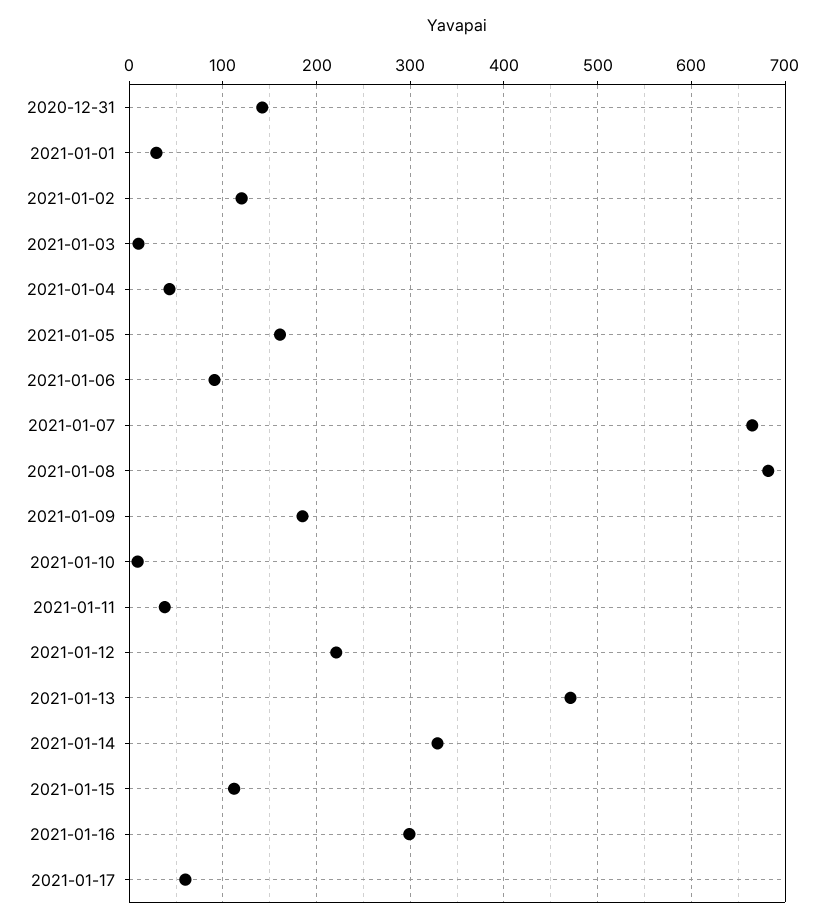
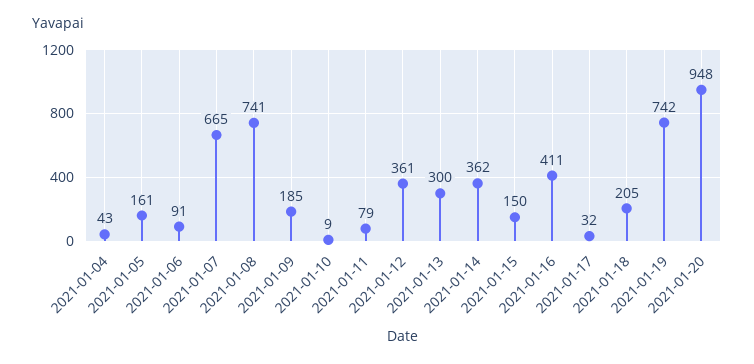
2020-12-31: 140 -> none
2021-01-01: 30 -> none
2021-01-02: 120 -> none
2021-01-03: 10 -> none
2021-01-08: 680 -> 741
2021-01-11: 40 -> 79
2021-01-12: 220 -> 361
2021-01-13: 470 -> 300
2021-01-14: 330 -> 362
2021-01-15: 110 -> 150
2021-01-16: 300 -> 411
2021-01-17: 60 -> 32
2021-01-18: none -> 205
2021-01-19: none -> 742
2021-01-20: none -> 948

